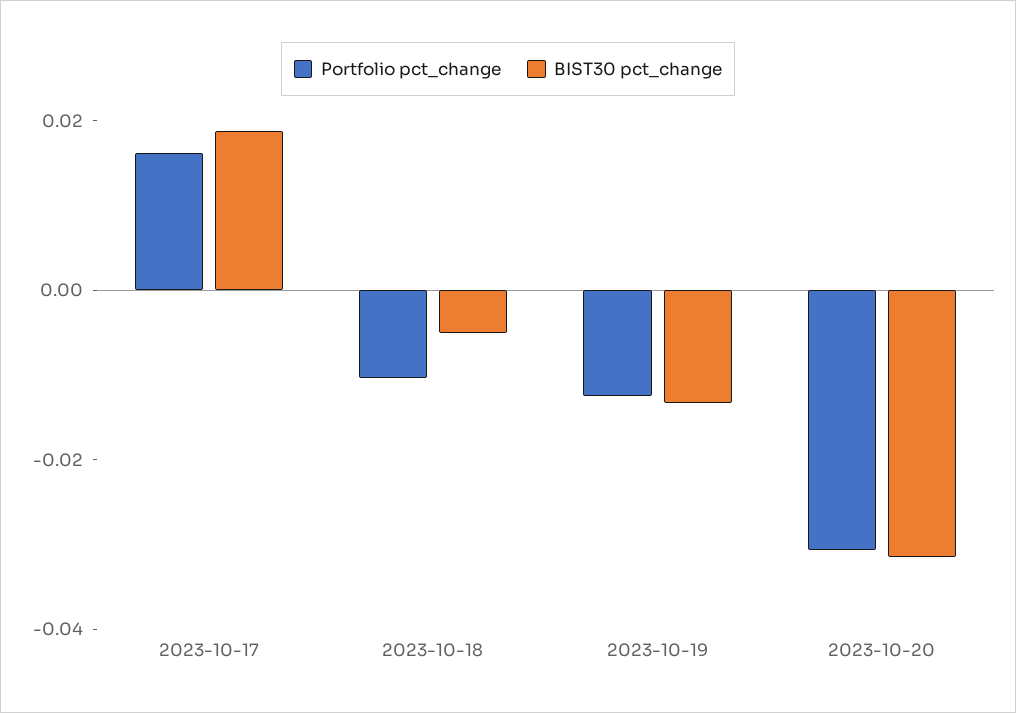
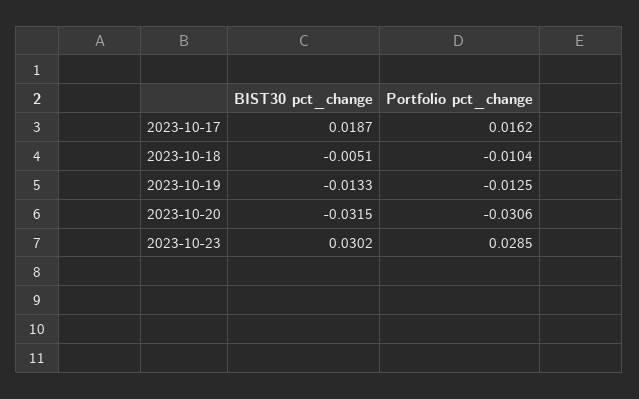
BIST30 pct_change, 2023-10-23: none -> 0.0302
Portfolio pct_change, 2023-10-23: none -> 0.0285

